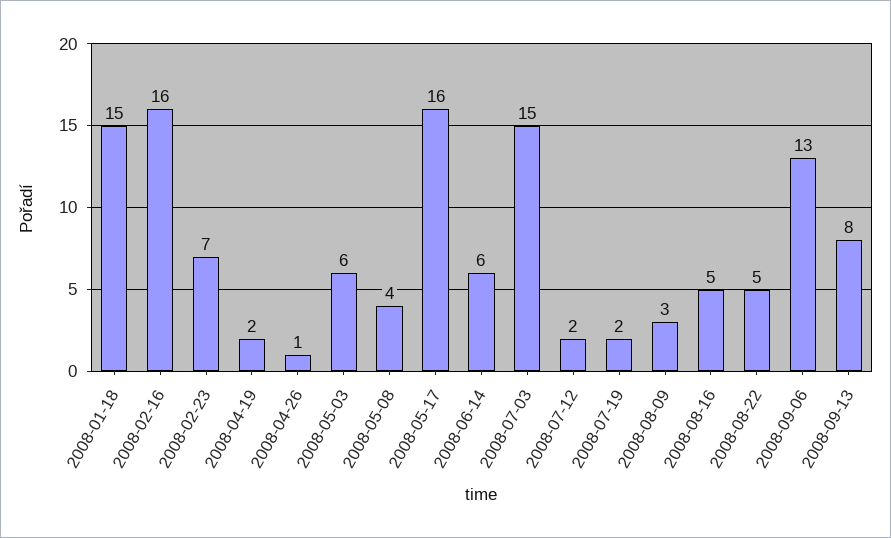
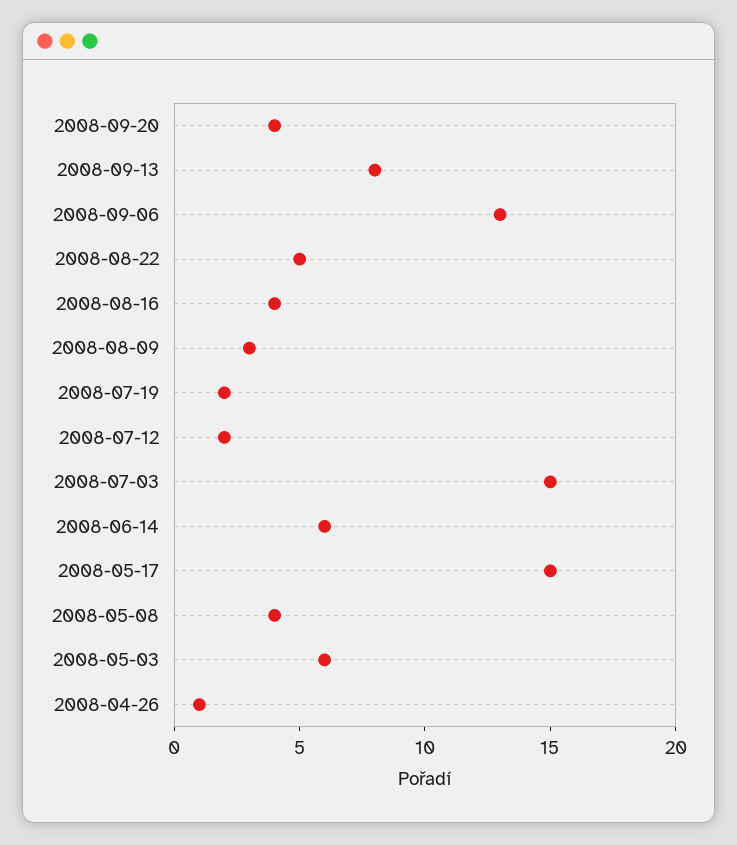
2008-01-18: 15 -> none
2008-02-16: 16 -> none
2008-02-23: 7 -> none
2008-04-19: 2 -> none
2008-05-17: 16 -> 15
2008-08-16: 5 -> 4
2008-09-20: none -> 4

